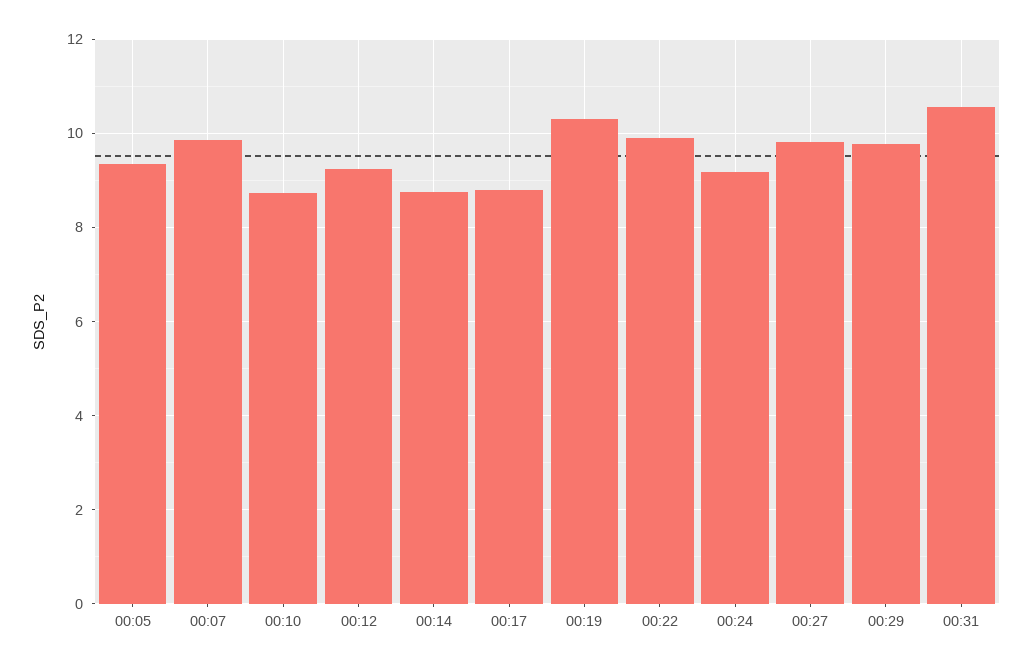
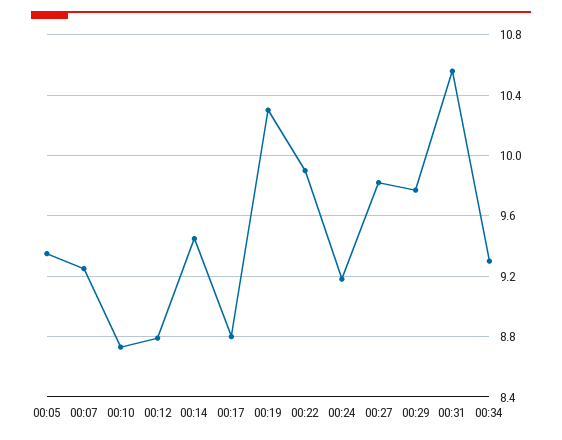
00:07: 9.8 -> 9.25
00:12: 9.2 -> 8.8
00:14: 8.8 -> 9.45
00:34: none -> 9.3

